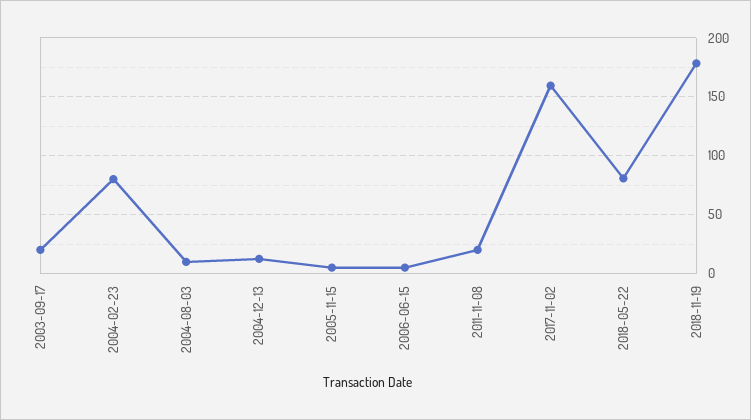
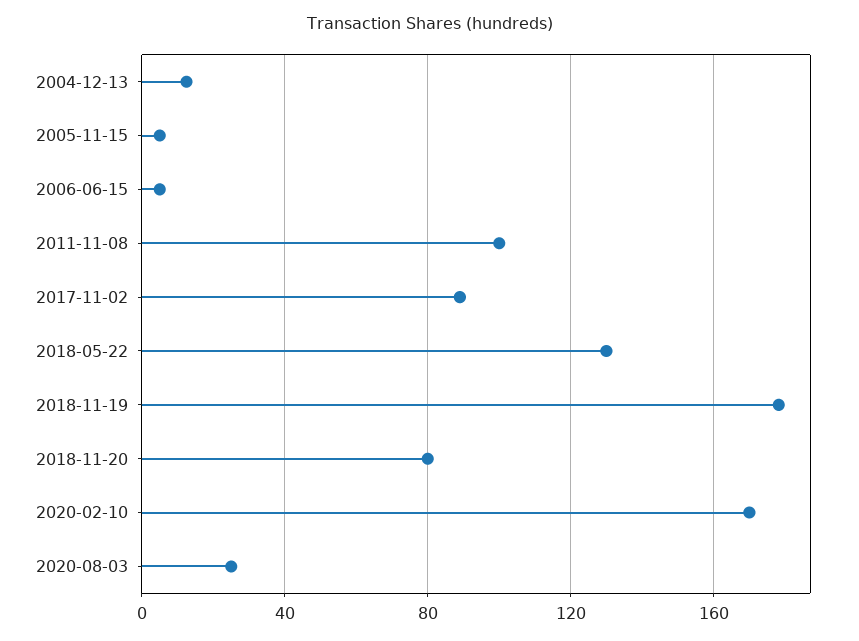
2003-09-17: 20 -> none
2004-02-23: 80 -> none
2004-08-03: 10 -> none
2011-11-08: 20 -> 100
2017-11-02: 160 -> 90
2018-05-22: 80 -> 130
2018-11-20: none -> 80
2020-02-10: none -> 170
2020-08-03: none -> 25

